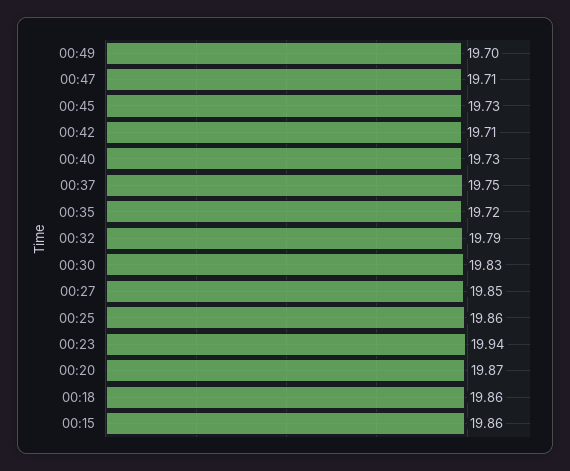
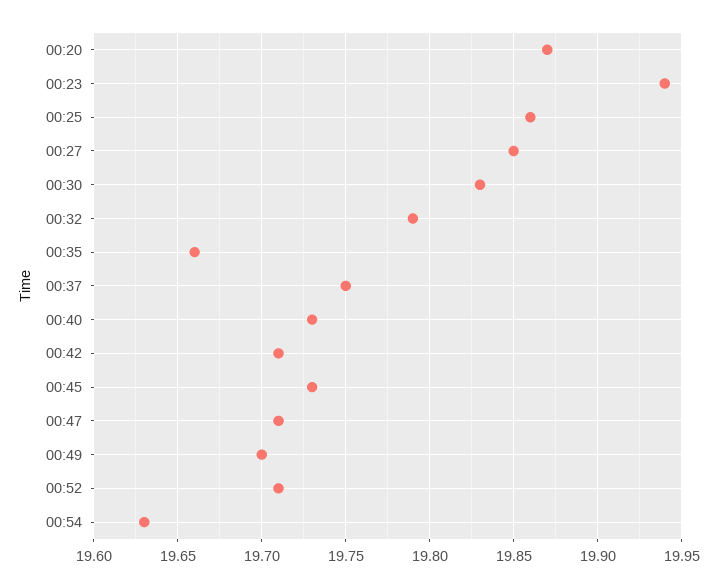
00:35: 19.72 -> 19.66
00:18: 19.86 -> none
00:15: 19.86 -> none
00:52: none -> 19.71
00:54: none -> 19.63

